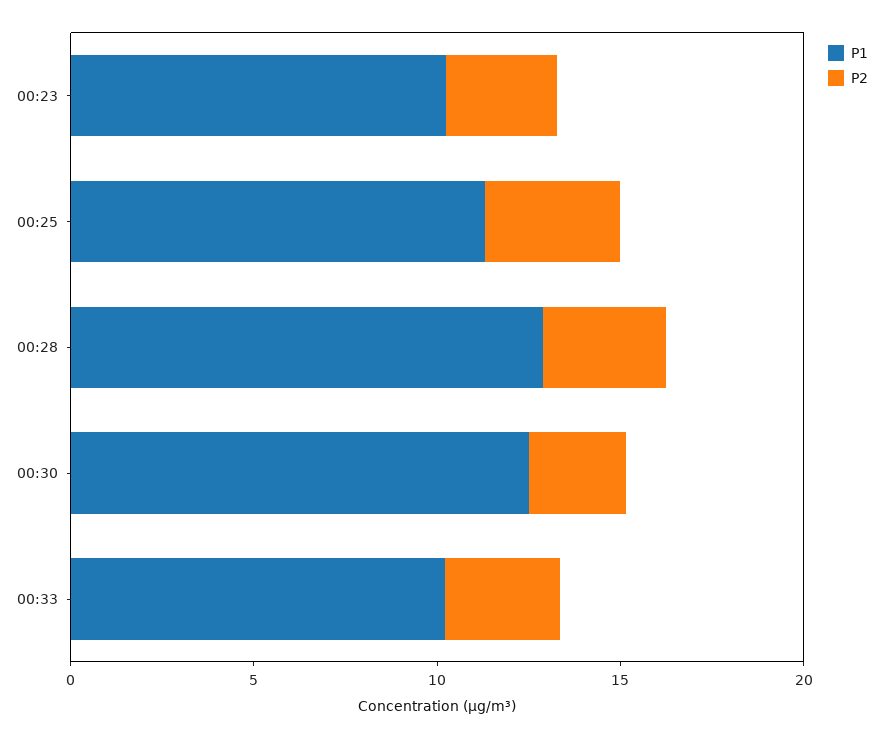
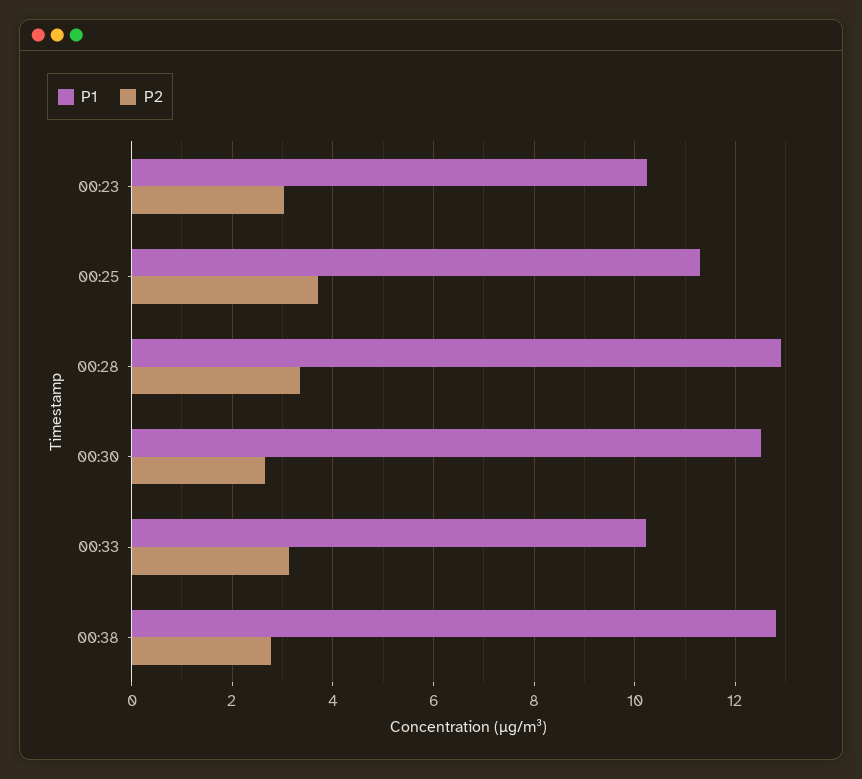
P1, 00:38: none -> 12.8
P2, 00:38: none -> 2.8

